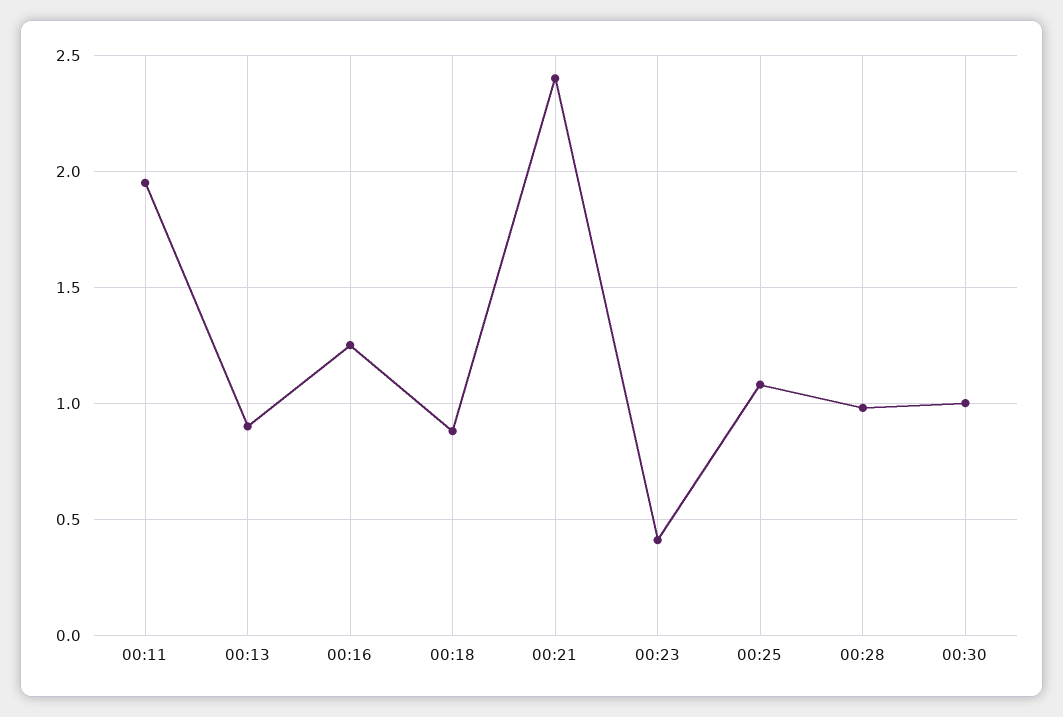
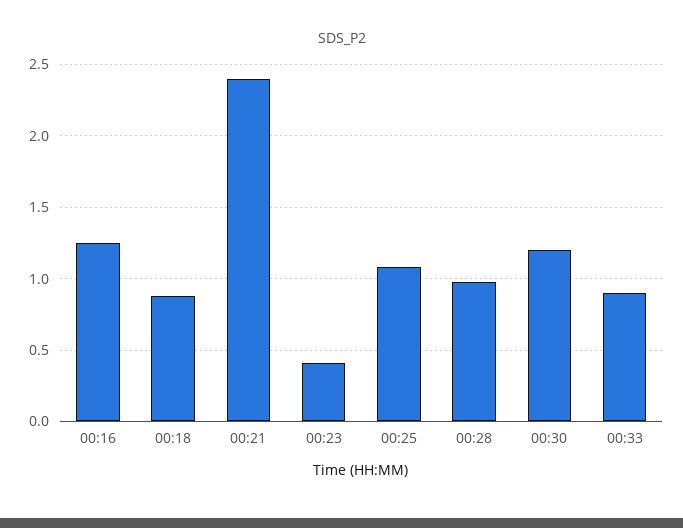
00:11: 1.95 -> none
00:13: 0.9 -> none
00:30: 1 -> 1.2
00:33: none -> 0.9

